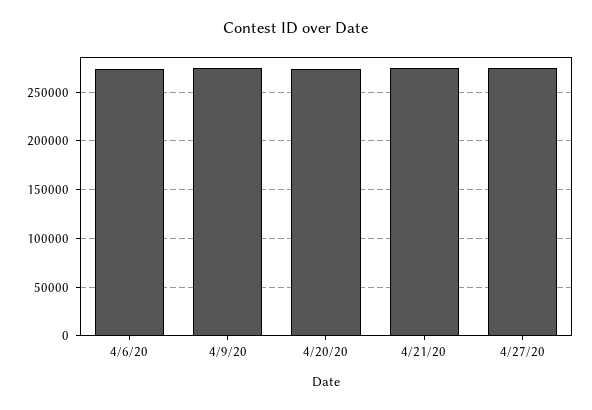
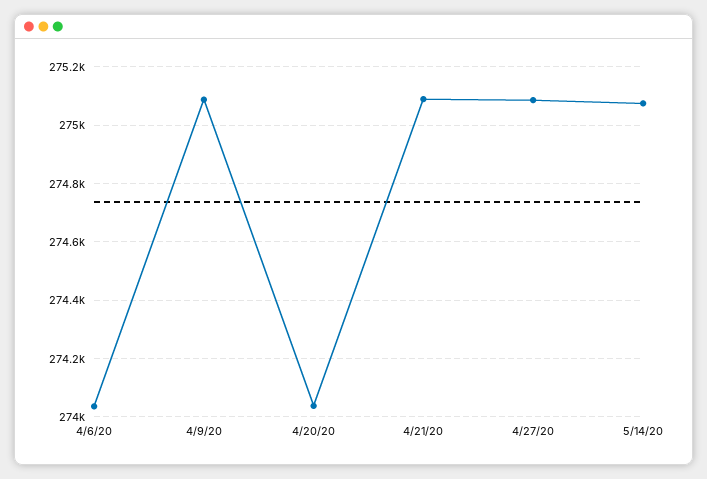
5/14/20: none -> 275075

